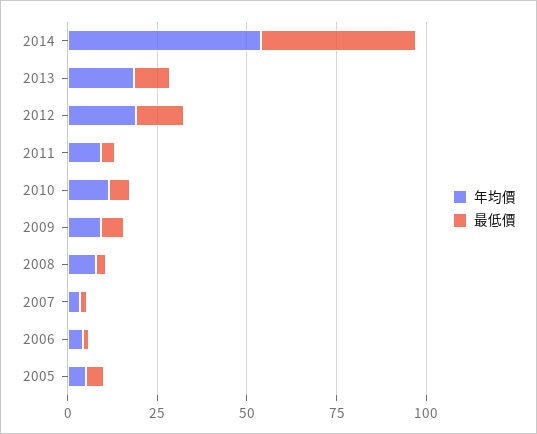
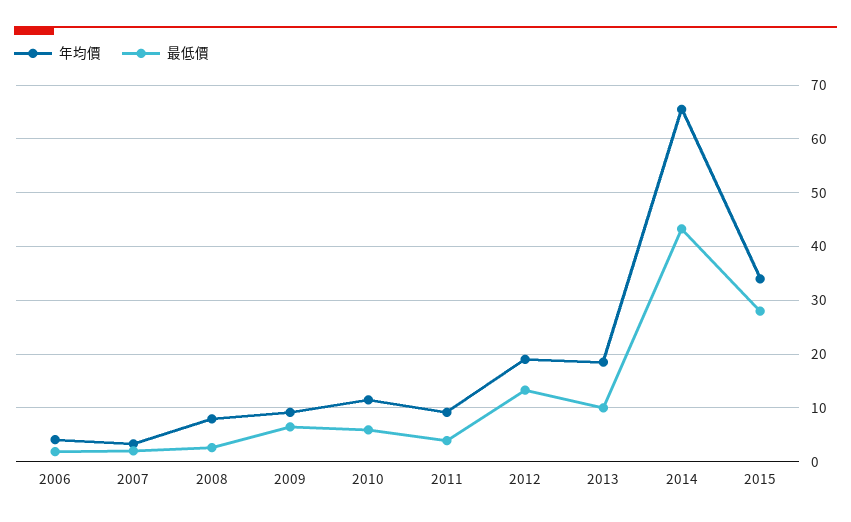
年均價, 2014: 55 -> 66
年均價, 2005: 5 -> none
最低價, 2005: 5 -> none
年均價, 2015: none -> 34
最低價, 2015: none -> 28

